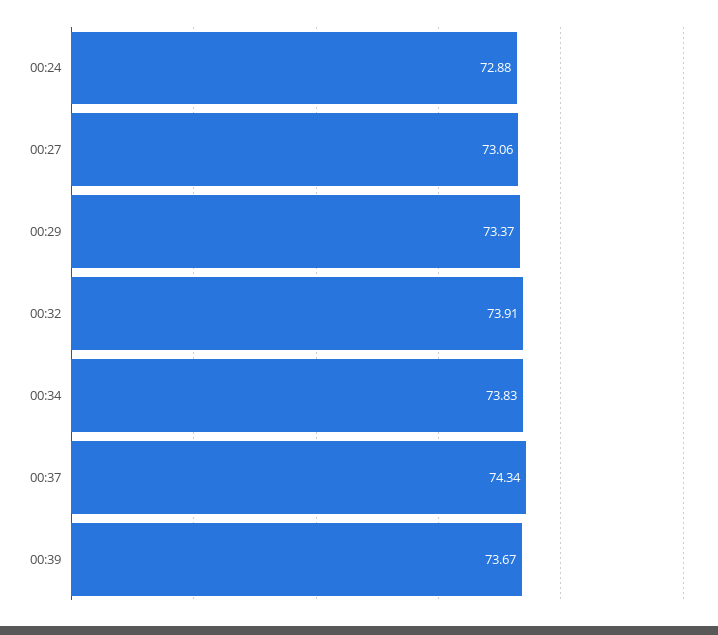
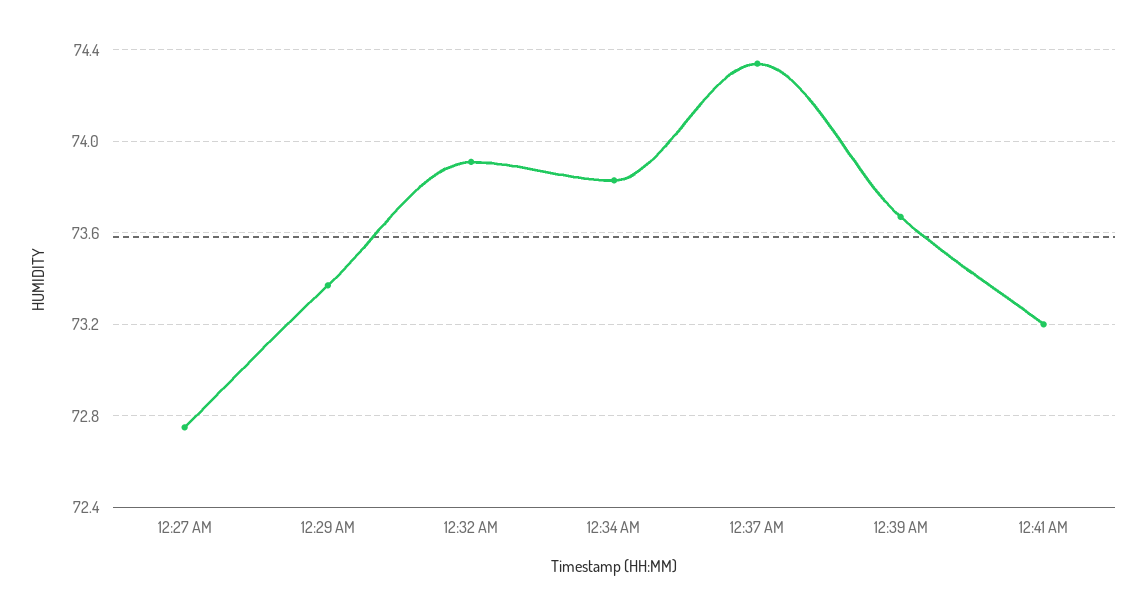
00:24: 72.88 -> none
00:27: 73.06 -> 72.75
12:41 AM: none -> 73.2

